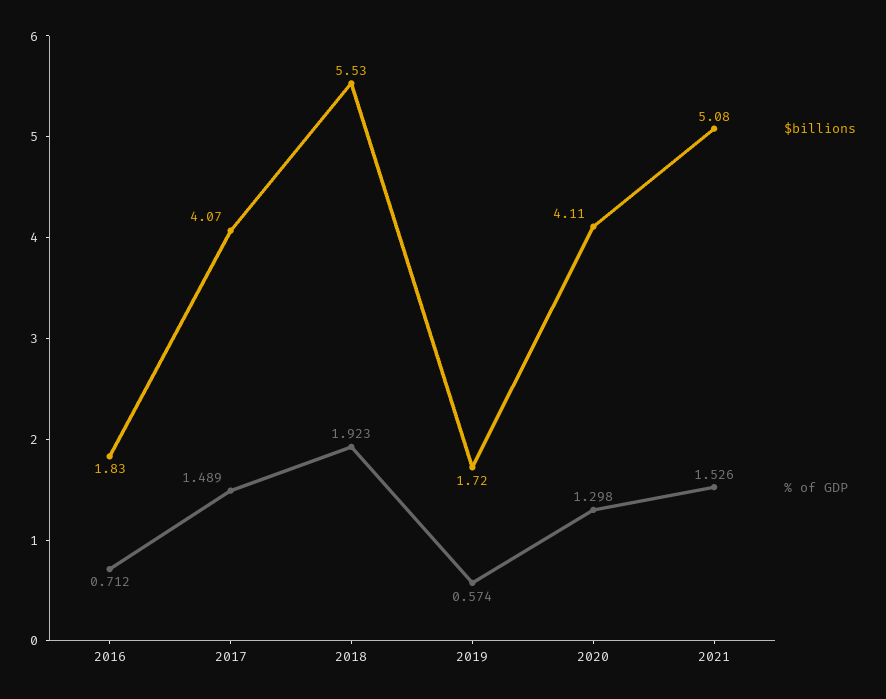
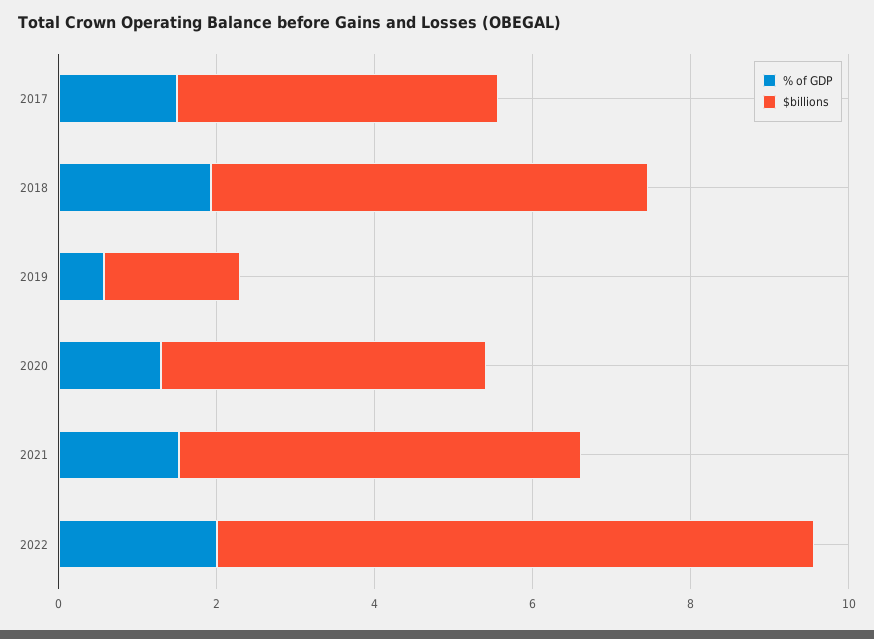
$billions, 2016: 1.83 -> none
% of GDP, 2016: 0.712 -> none
% of GDP, 2022: none -> 2
$billions, 2022: none -> 7.5

